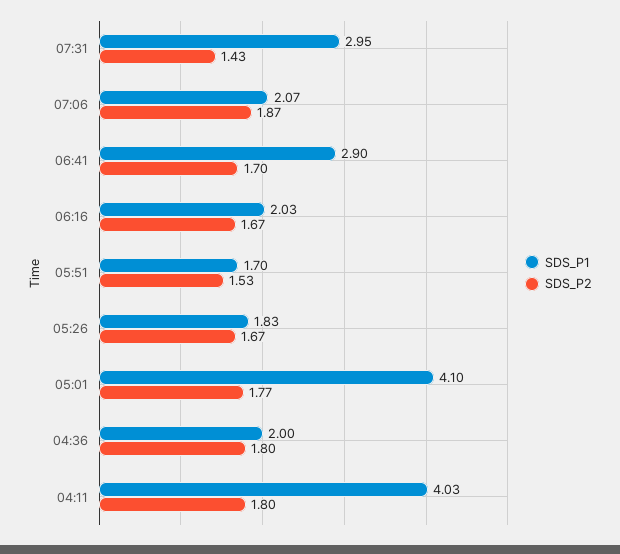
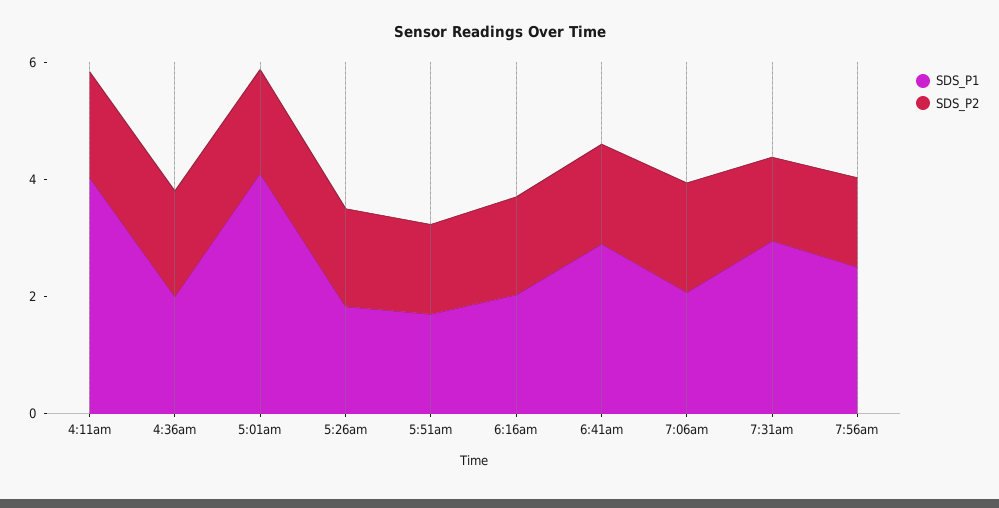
SDS_P1, 7:56am: none -> 2.5
SDS_P2, 7:56am: none -> 1.5

